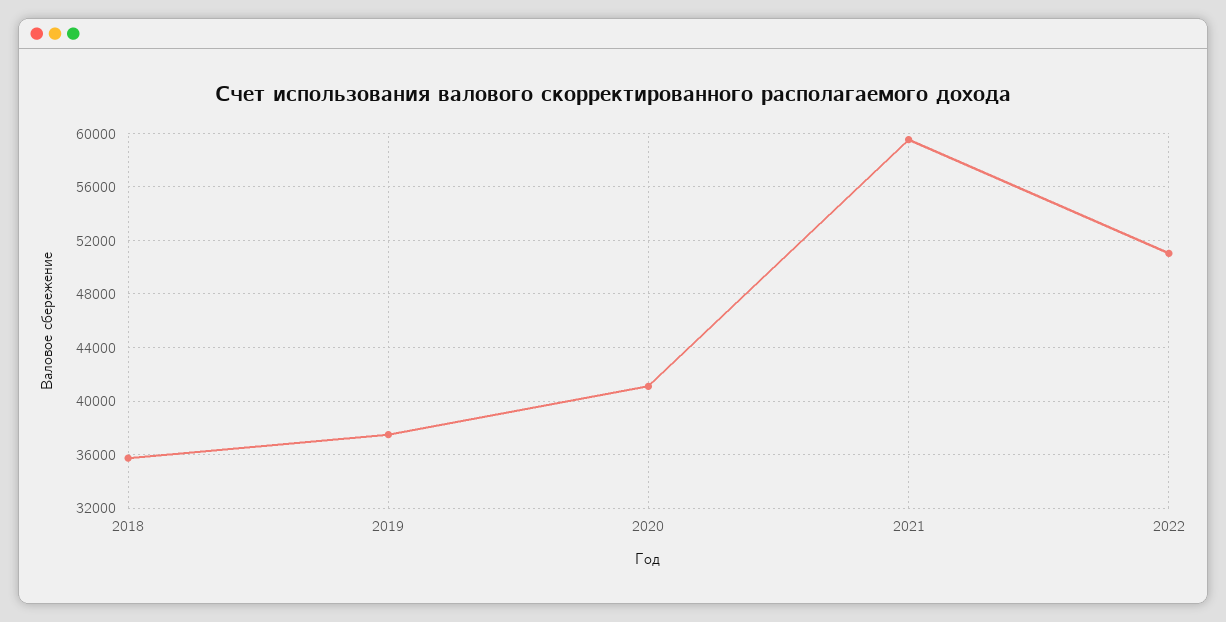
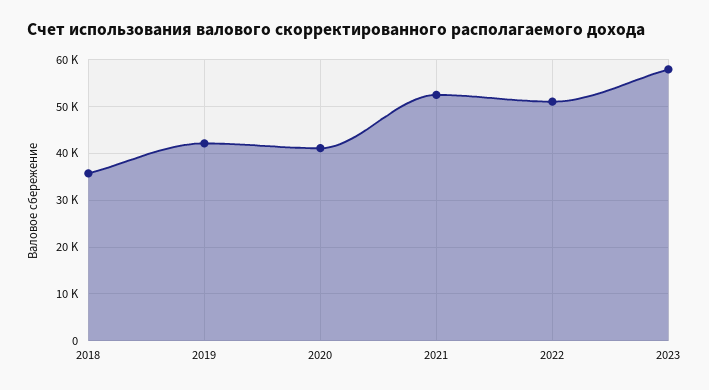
2019: 37500 -> 42000
2021: 59500 -> 52000
2023: none -> 58000

